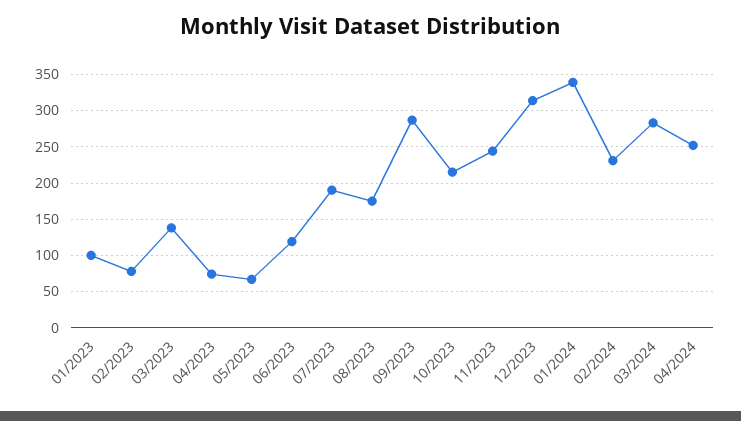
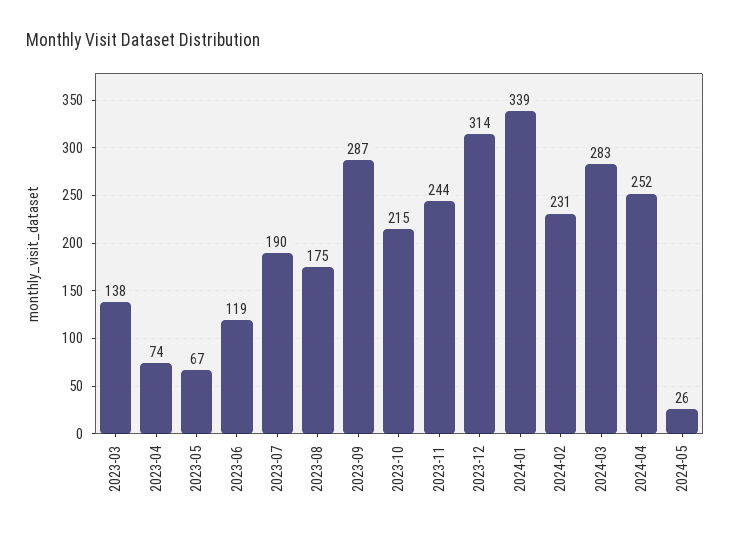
01/2023: 100 -> none
02/2023: 80 -> none
2024-05: none -> 26

